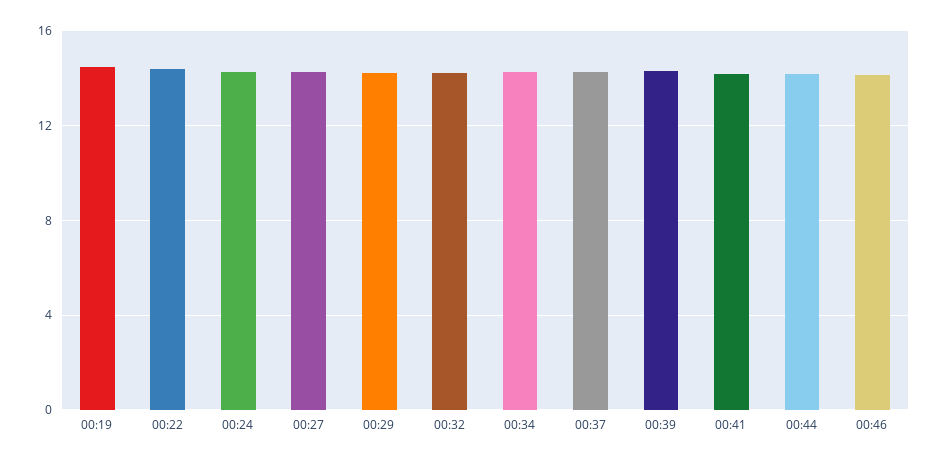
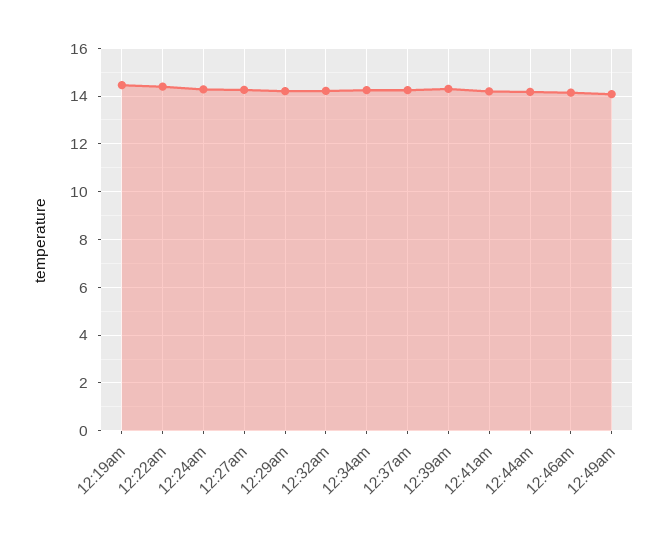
12:49am: none -> 14

